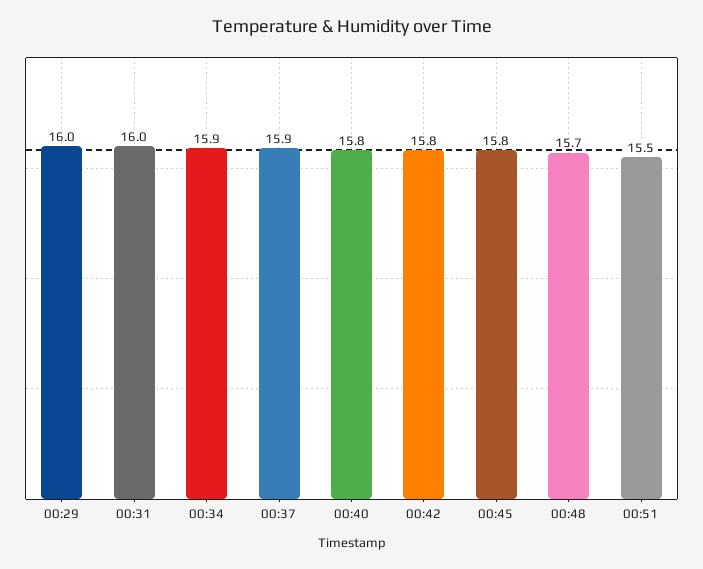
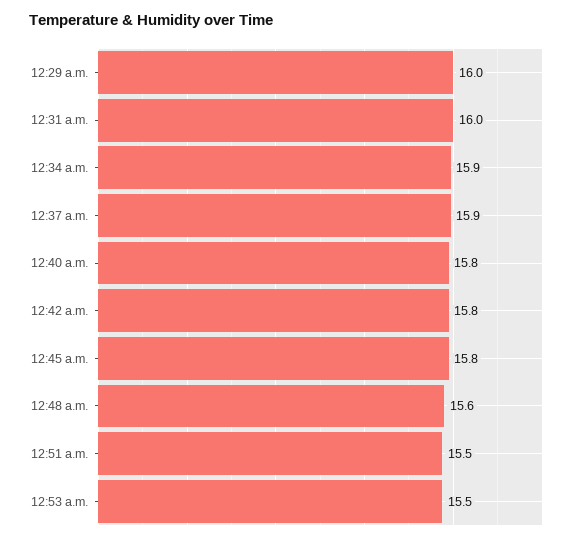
00:48: 15.7 -> 15.6
12:53 a.m.: none -> 15.5

